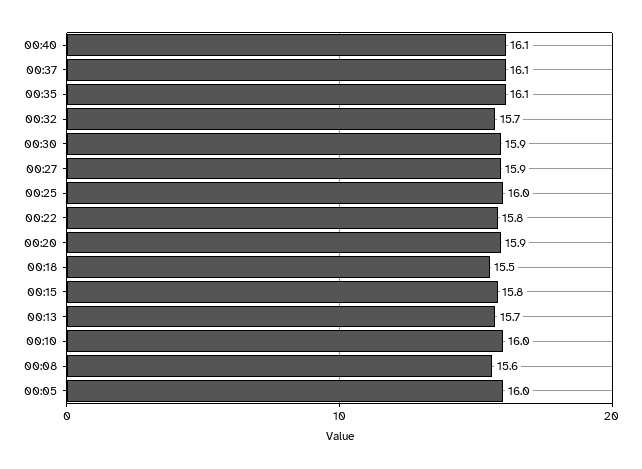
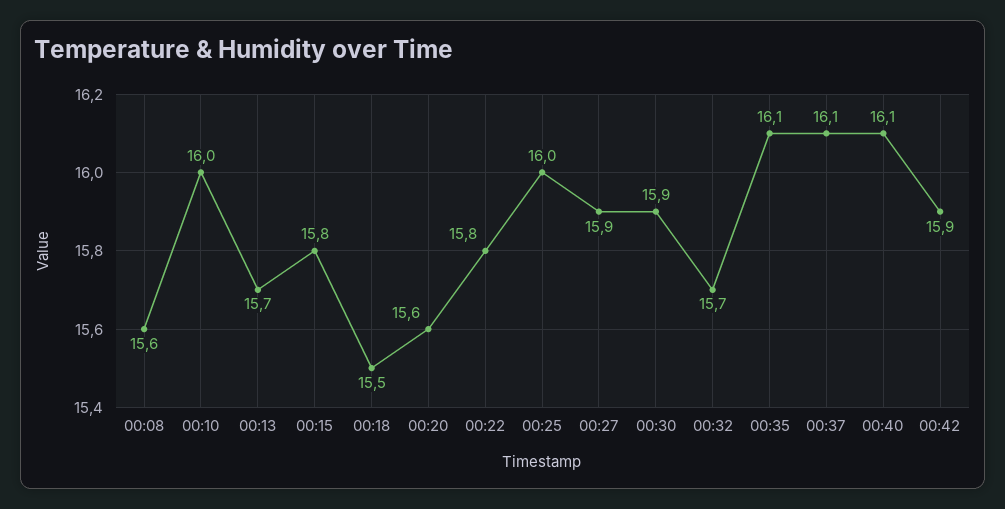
00:20: 15.9 -> 15.6
00:05: 16 -> none
00:42: none -> 15.9

